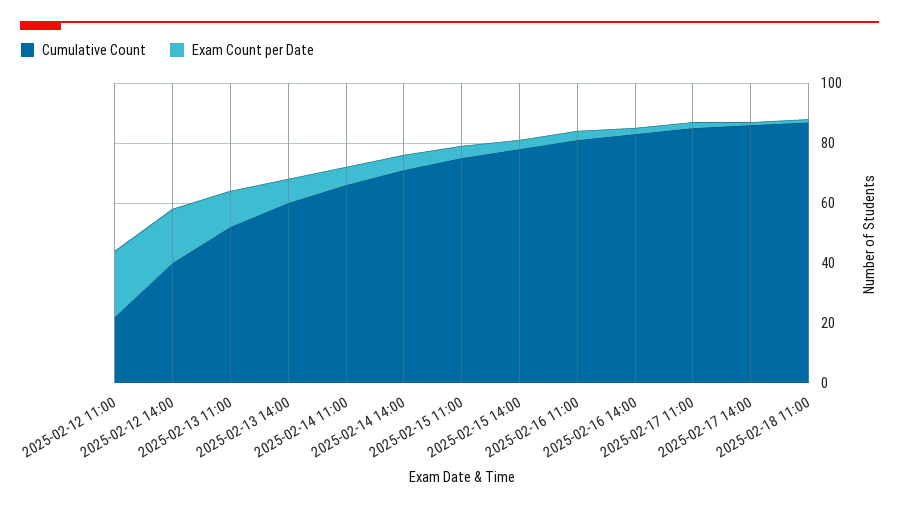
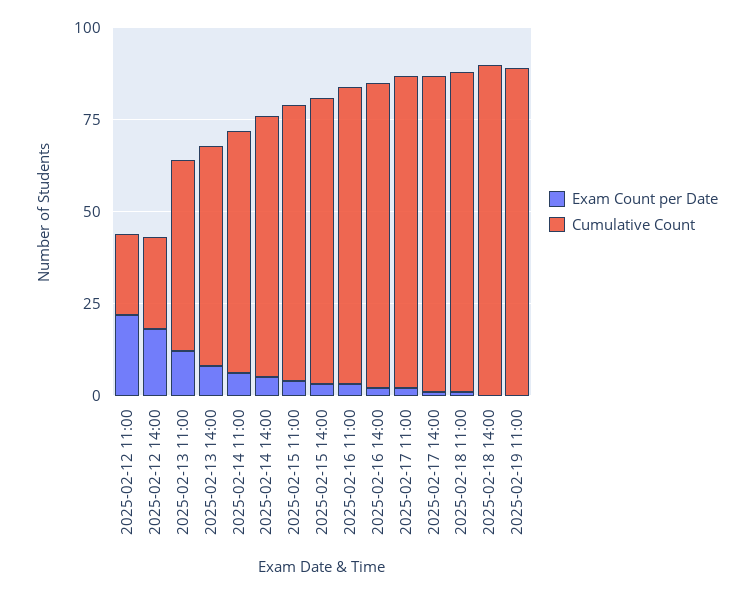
Cumulative Count, 2025-02-12 14:00: 40 -> 25
Exam Count per Date, 2025-02-18 14:00: none -> 0
Cumulative Count, 2025-02-18 14:00: none -> 90
Exam Count per Date, 2025-02-19 11:00: none -> 0
Cumulative Count, 2025-02-19 11:00: none -> 90

